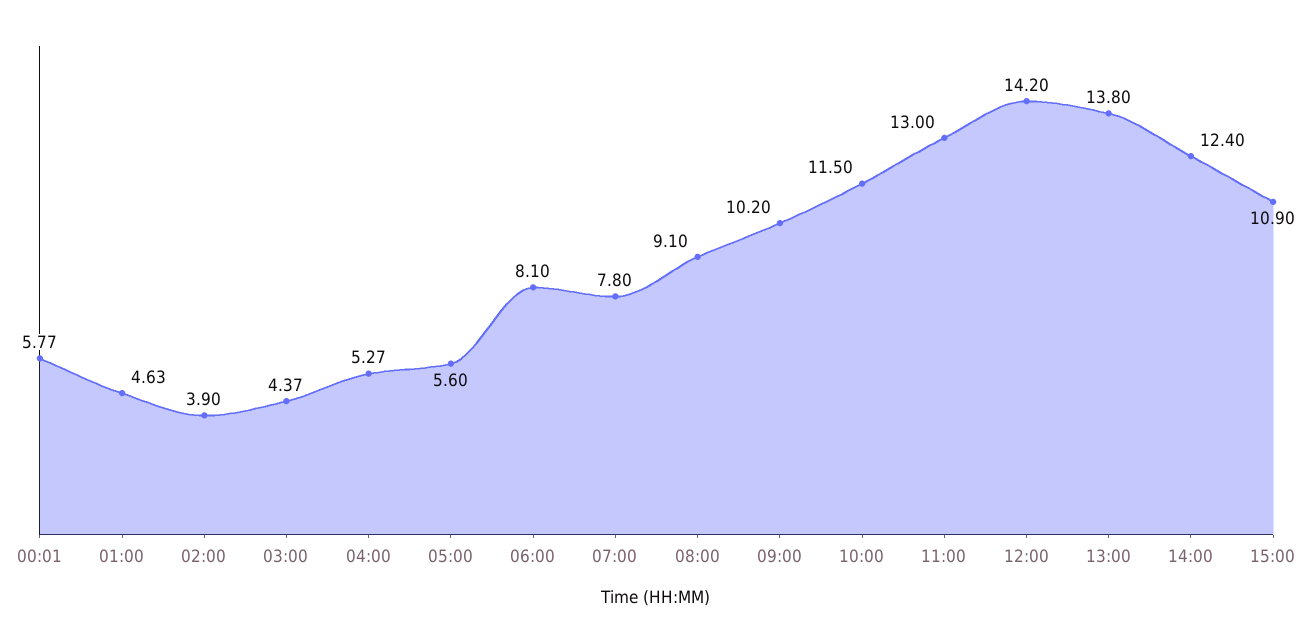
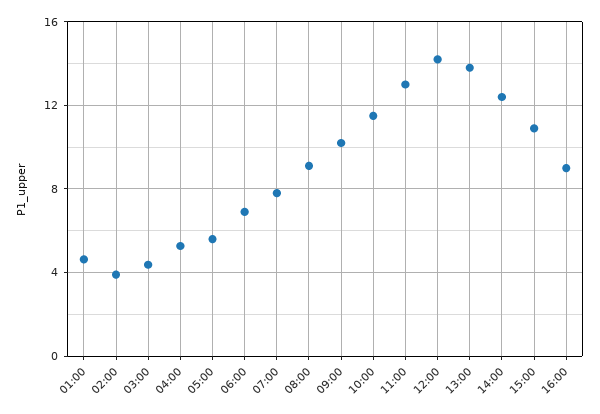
00:01: 5.77 -> none
06:00: 8.1 -> 7
16:00: none -> 9

